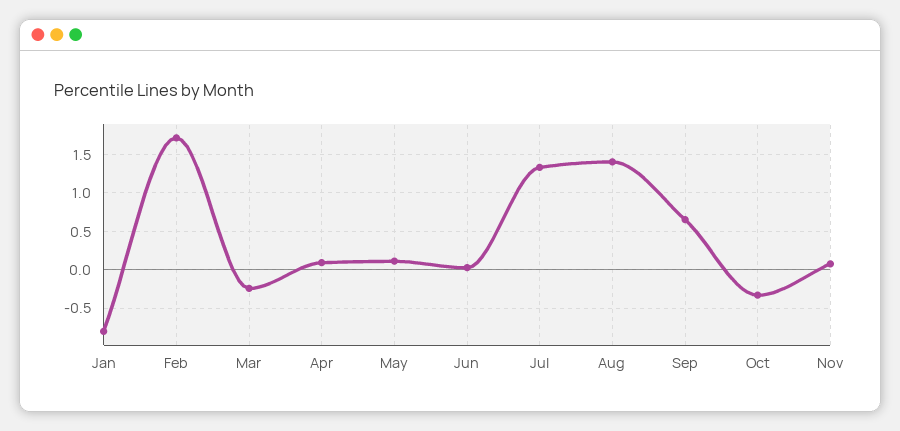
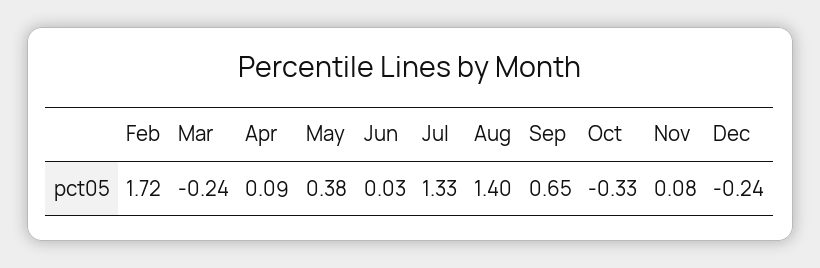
Jan: -0.8 -> none
May: 0.1 -> 0.38
Dec: none -> -0.24

